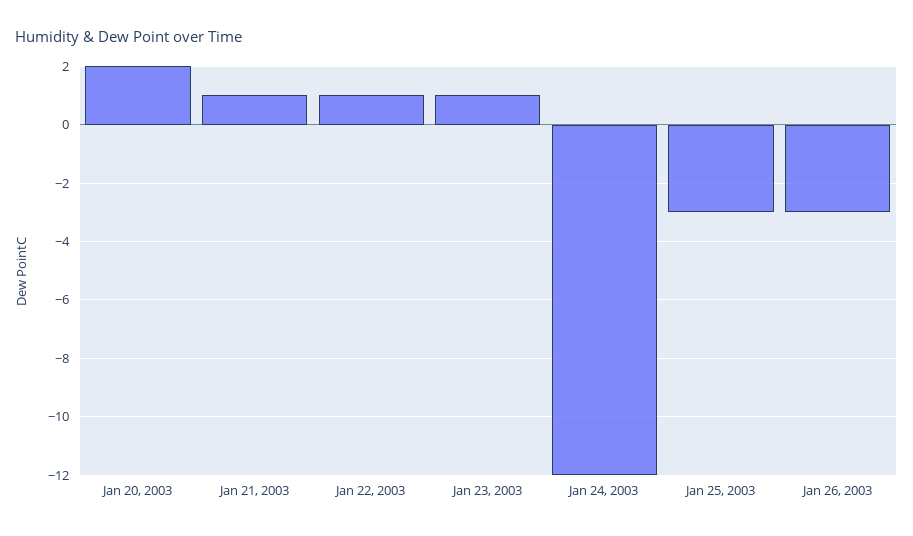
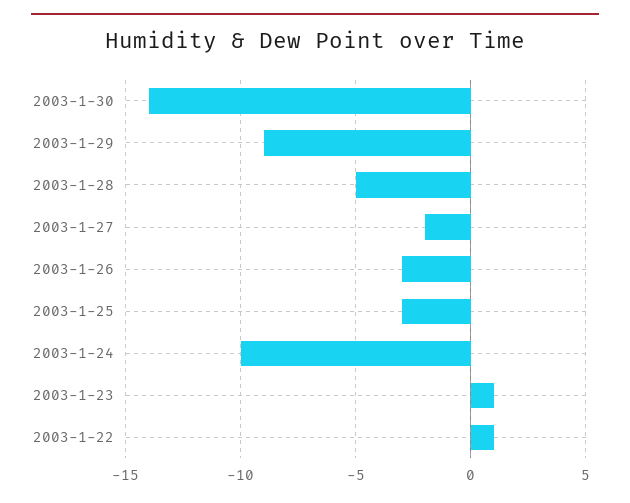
Jan 20, 2003: 2 -> none
Jan 21, 2003: 1 -> none
Jan 24, 2003: -12 -> -10
2003-1-30: none -> -14
2003-1-29: none -> -9
2003-1-28: none -> -5
2003-1-27: none -> -2

